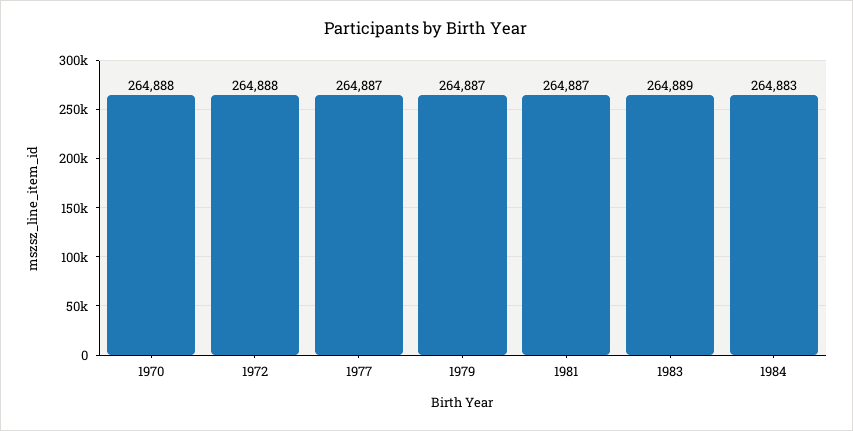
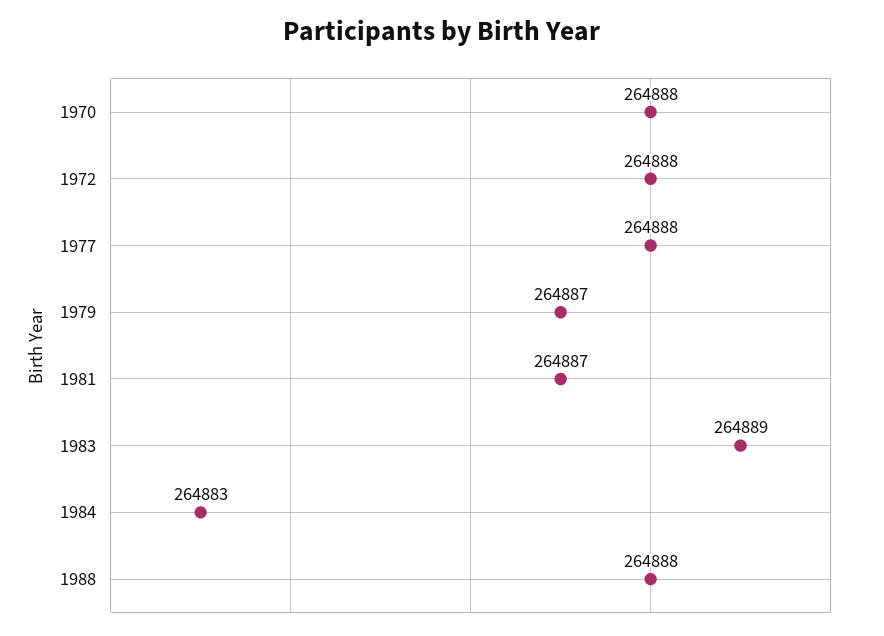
1977: 264887 -> 264888
1988: none -> 264888

